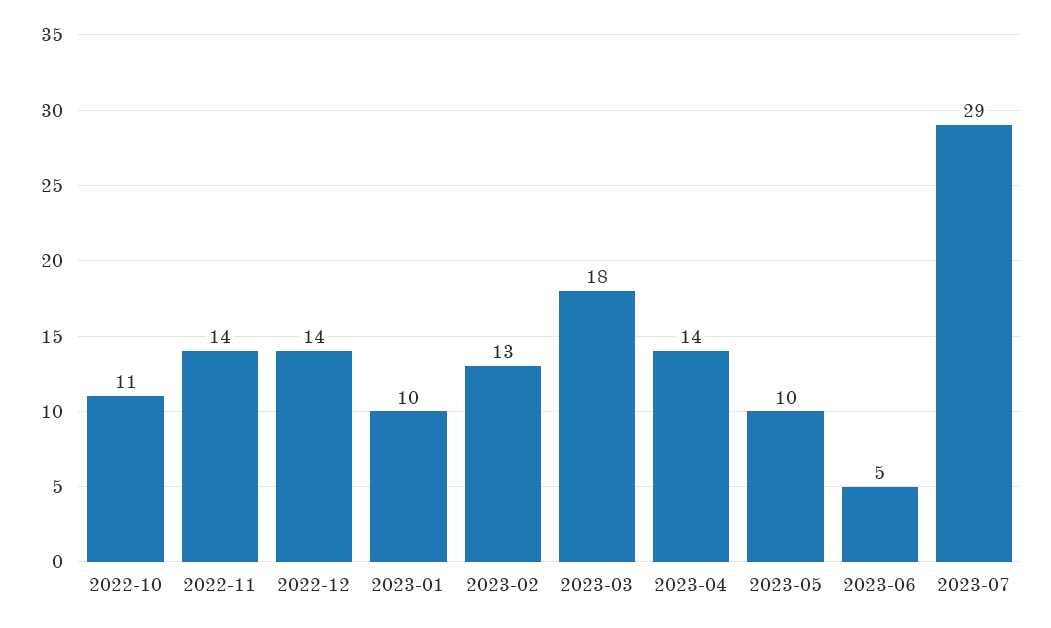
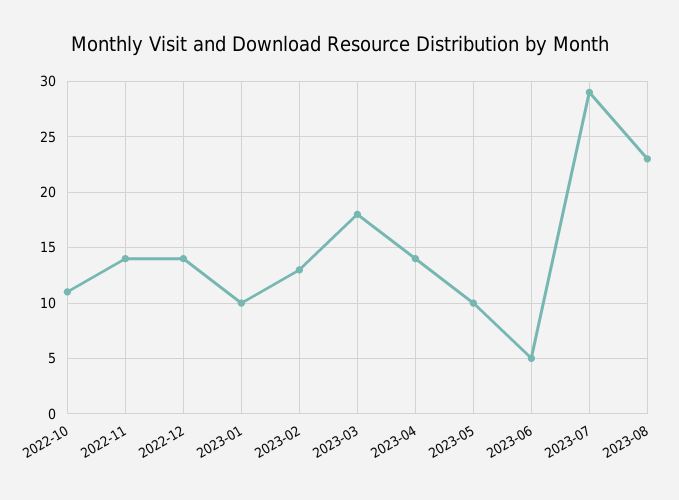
2023-08: none -> 23

